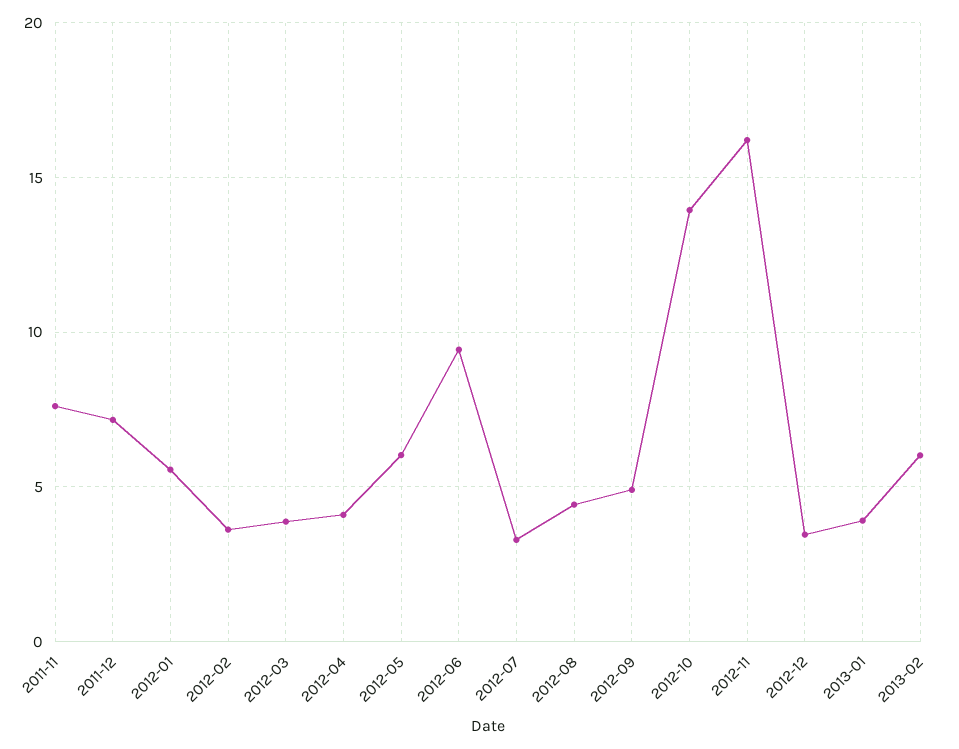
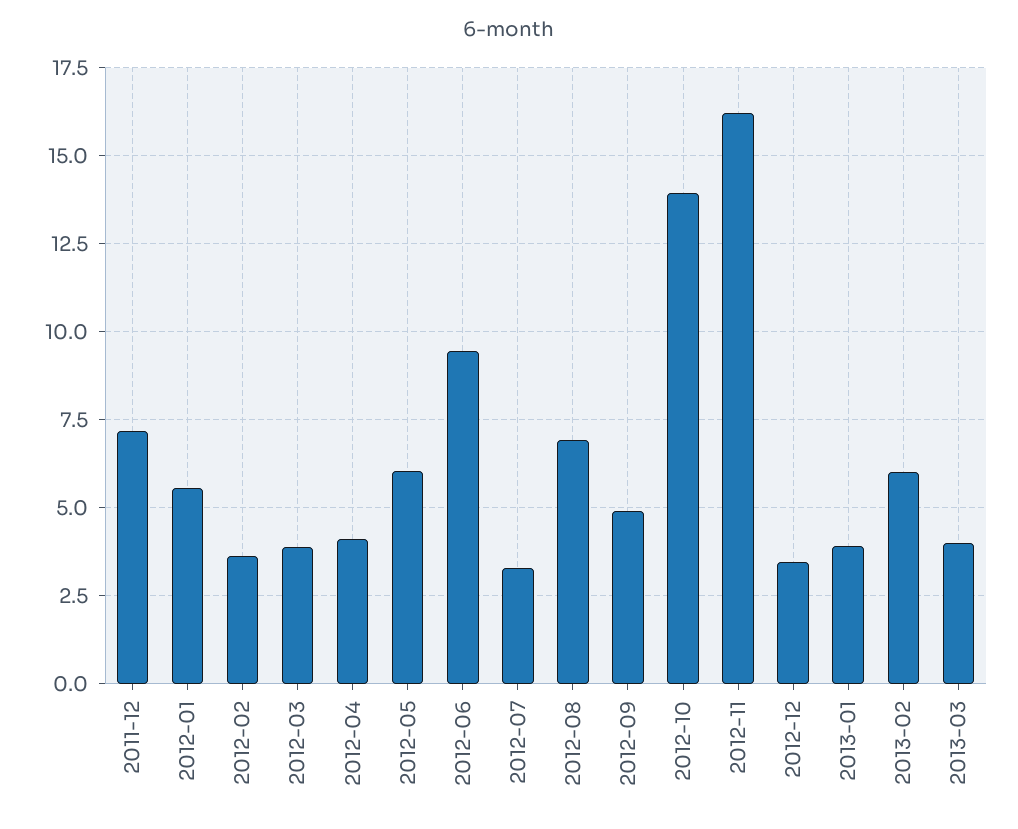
2011-11: 7.5 -> none
2012-08: 4.5 -> 7
2013-03: none -> 4

